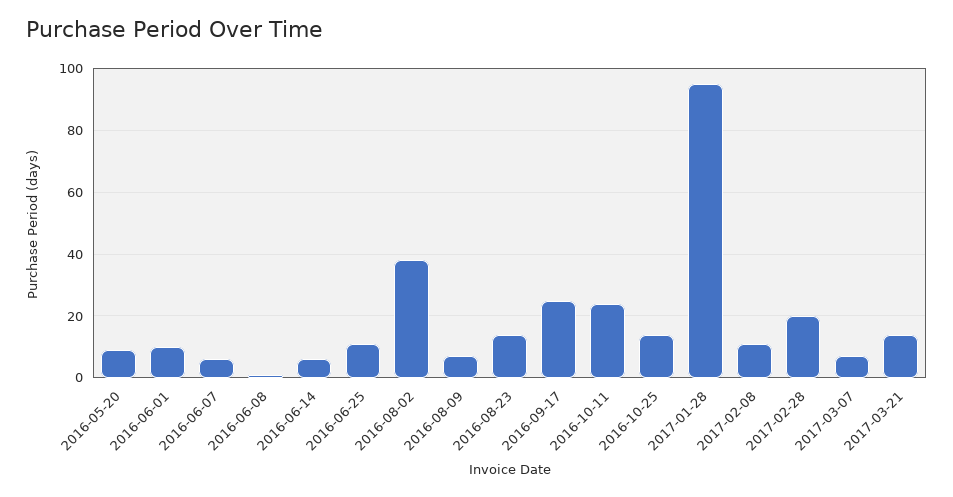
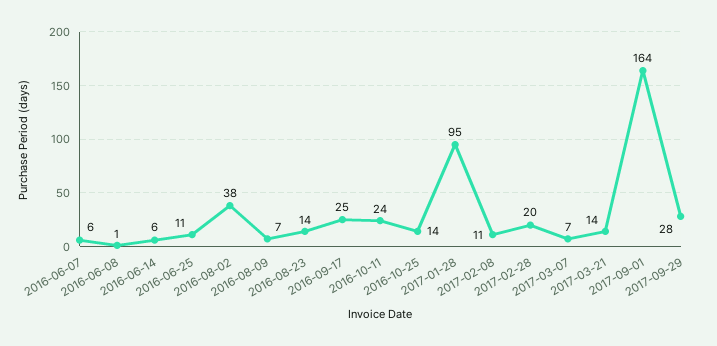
2016-05-20: 10 -> none
2016-06-01: 10 -> none
2017-09-01: none -> 164
2017-09-29: none -> 28

